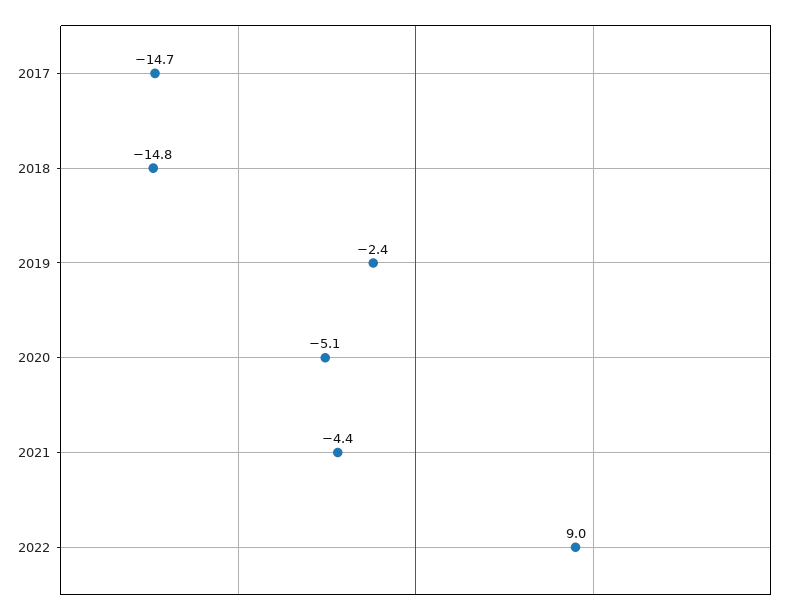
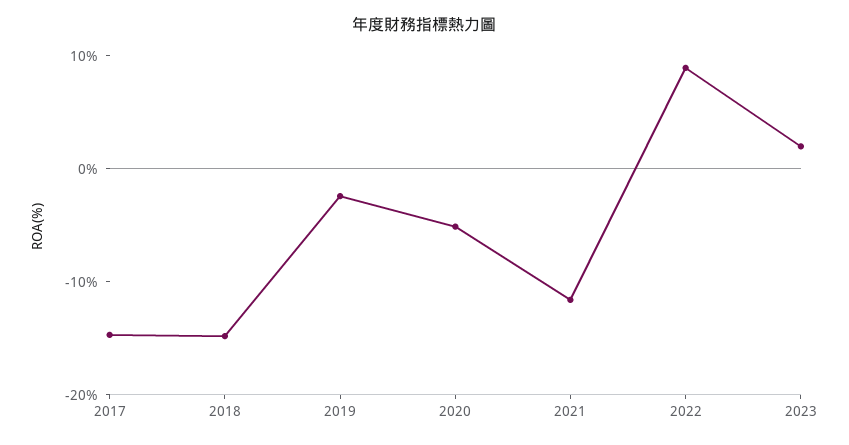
2021: -4.4 -> -12
2023: none -> 2

